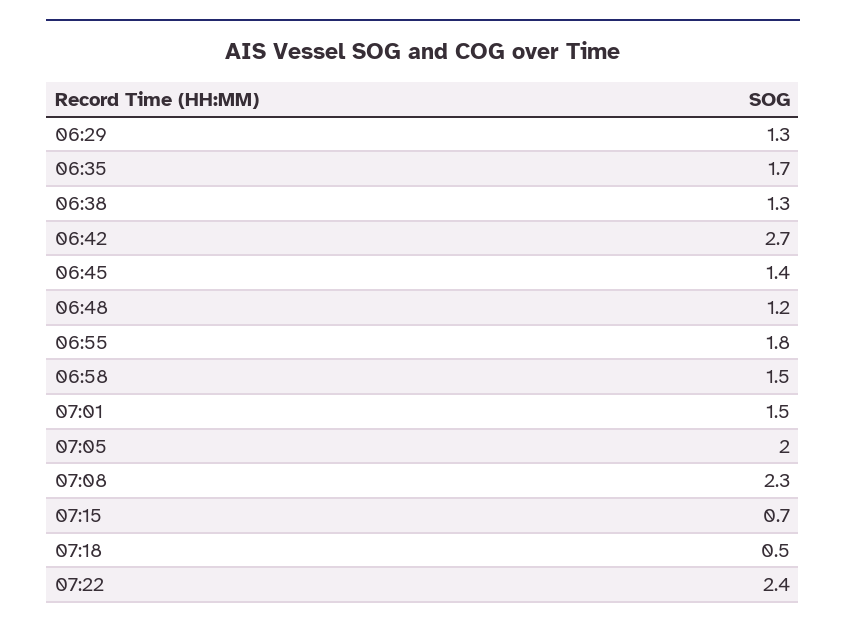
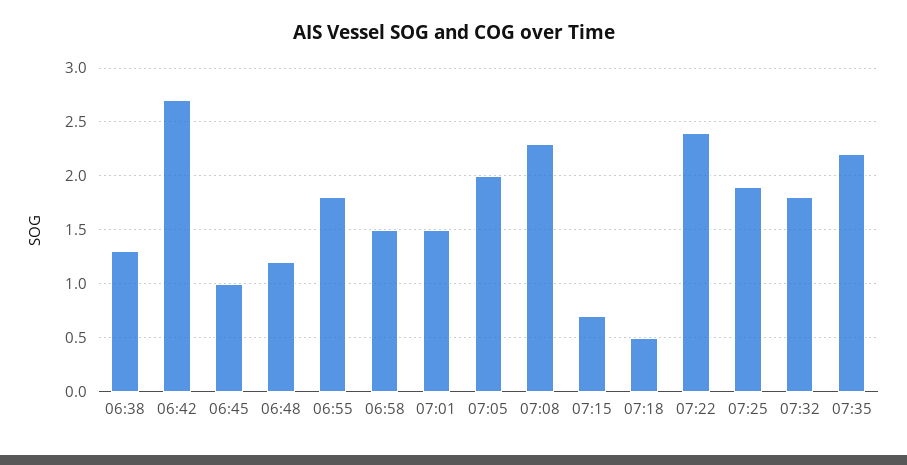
06:29: 1.3 -> none
06:35: 1.7 -> none
06:45: 1.4 -> 1
07:25: none -> 1.9
07:32: none -> 1.8
07:35: none -> 2.2

